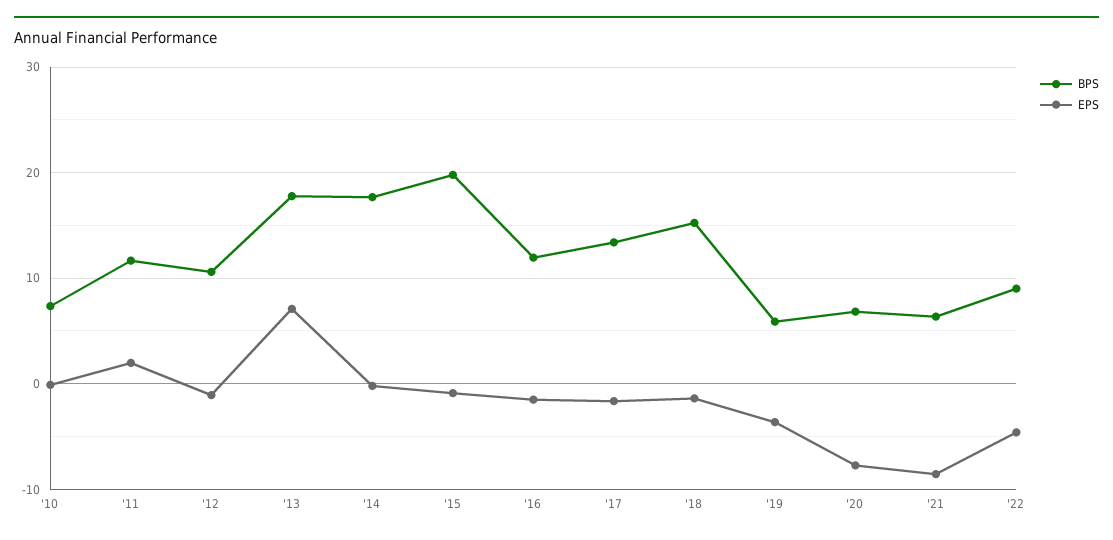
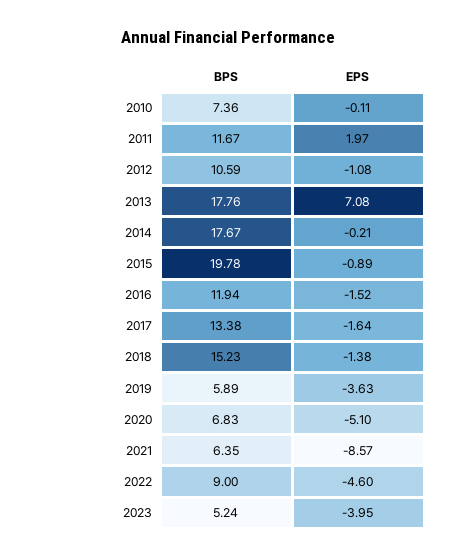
EPS, '20: -8 -> -5.1
BPS, 2023: none -> 5.24
EPS, 2023: none -> -3.95

